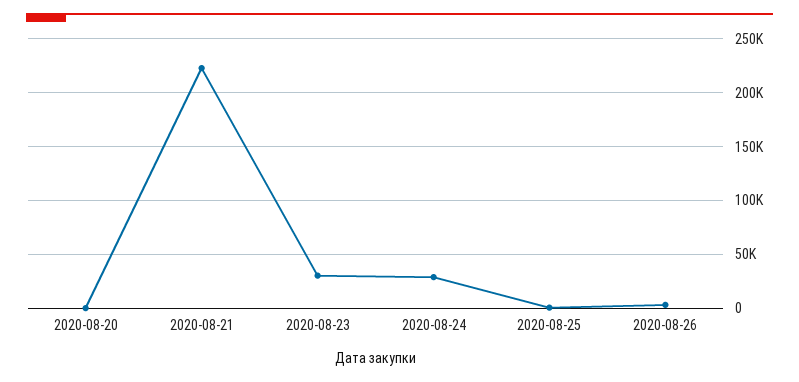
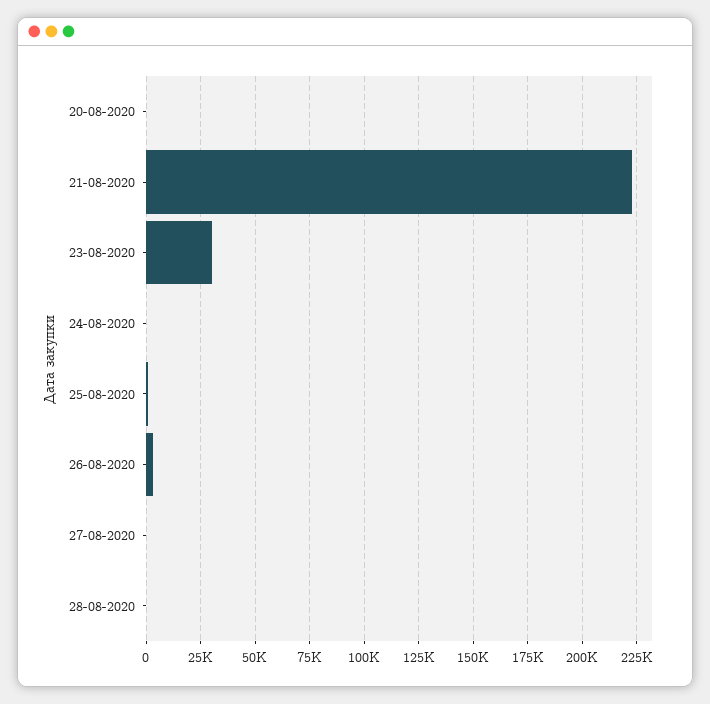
2020-08-24: 30000 -> 0
27-08-2020: none -> 0
28-08-2020: none -> 0

